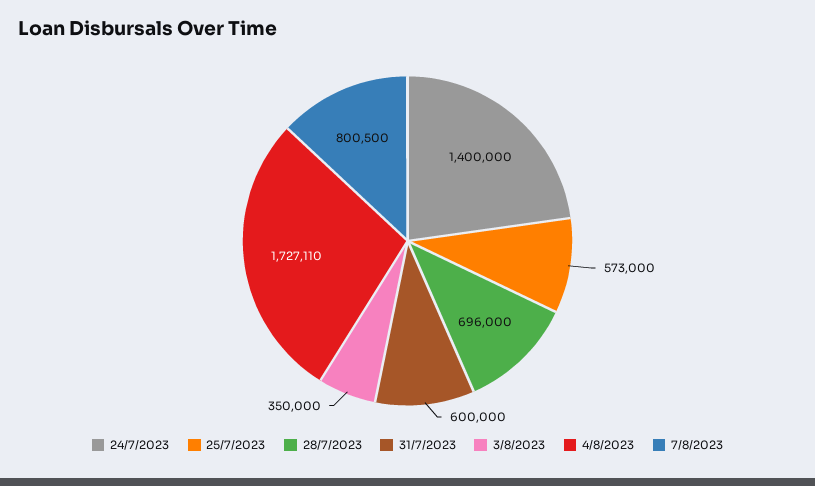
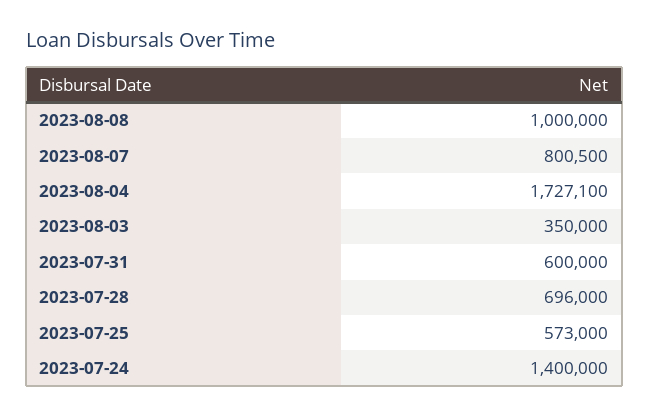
4/8/2023: 1727110 -> 1727100
2023-08-08: none -> 1000000

